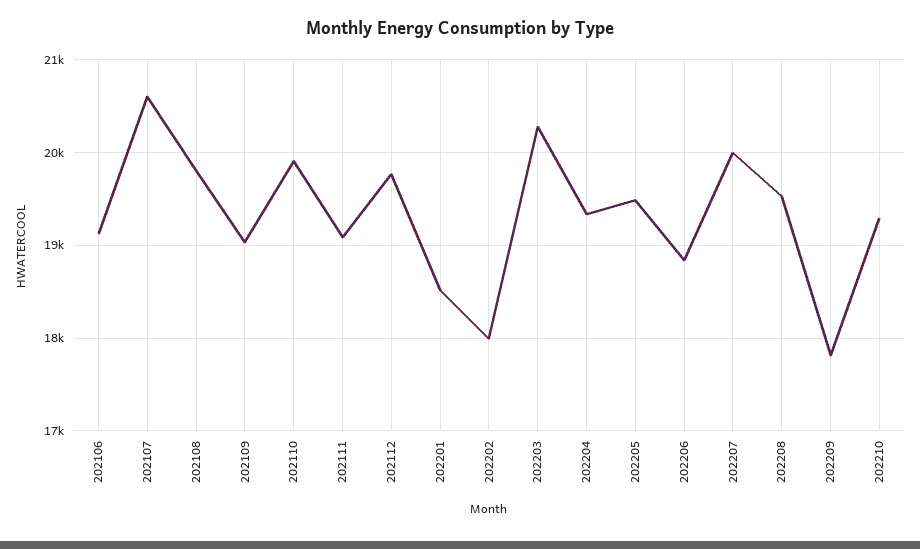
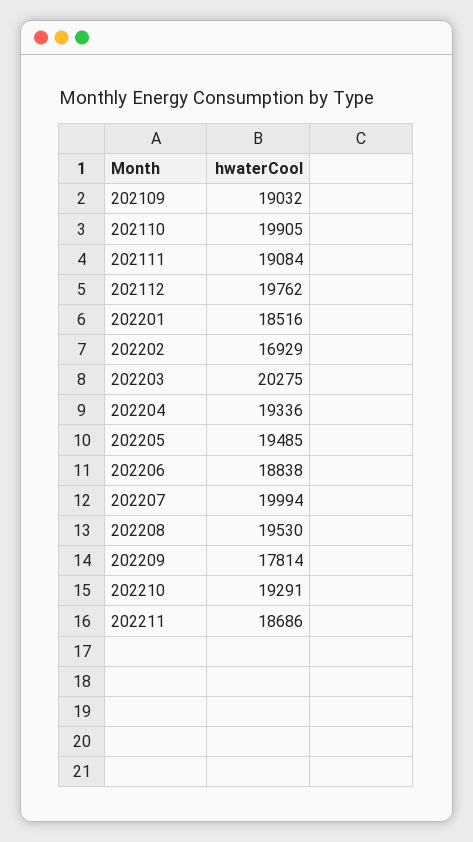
202106: 19100 -> none
202107: 20600 -> none
202108: 19800 -> none
202202: 18000 -> 16929
202211: none -> 18686

